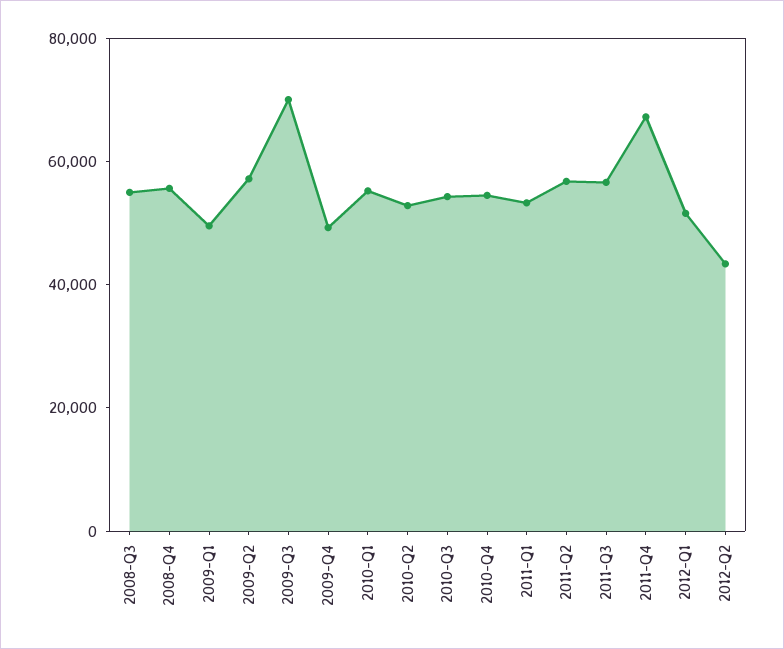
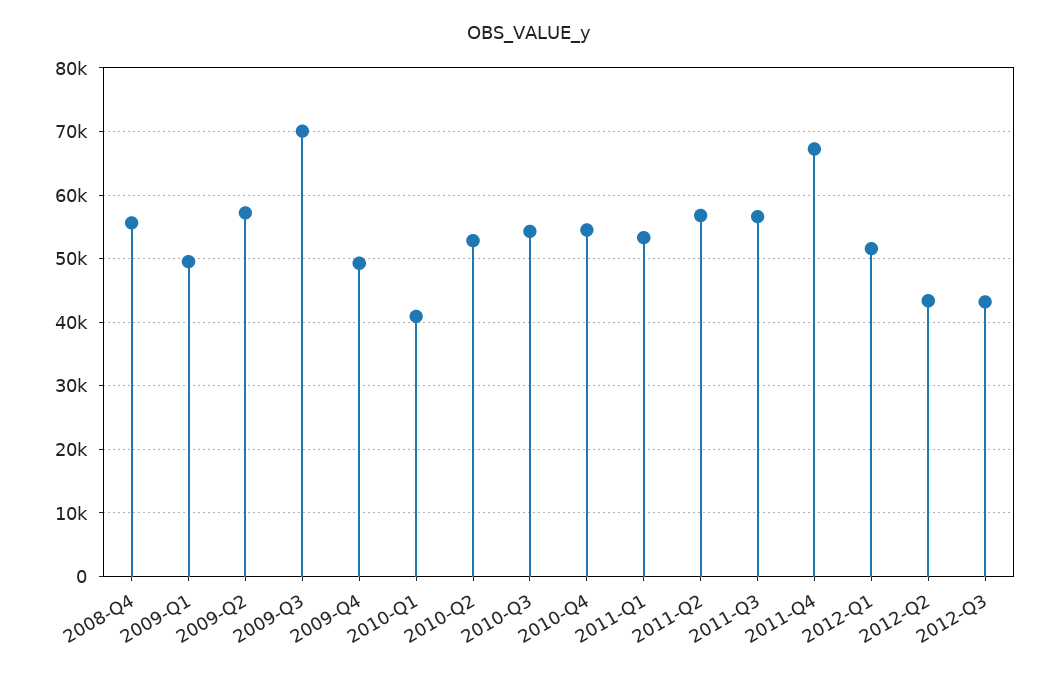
2008-Q3: 55000 -> none
2010-Q1: 55000 -> 41000
2012-Q3: none -> 43000

